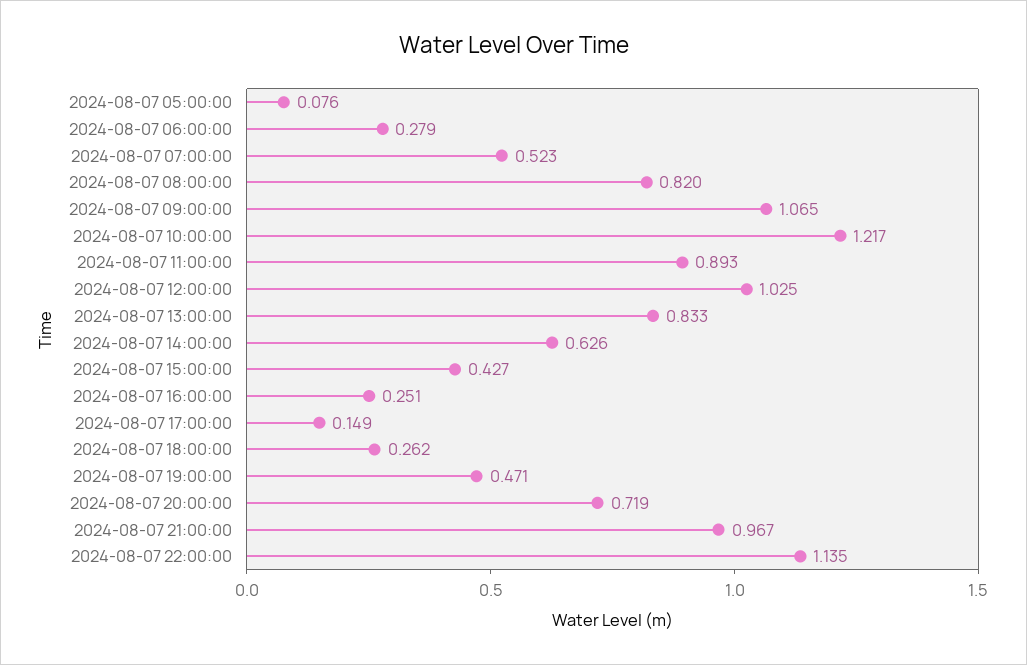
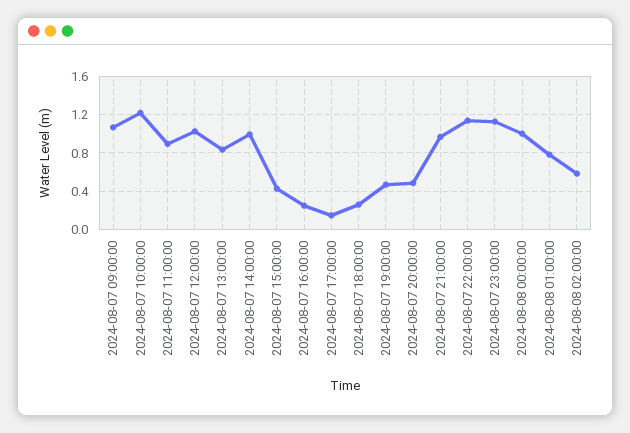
2024-08-07 05:00:00: 0.076 -> none
2024-08-07 06:00:00: 0.279 -> none
2024-08-07 07:00:00: 0.523 -> none
2024-08-07 08:00:00: 0.82 -> none
2024-08-07 14:00:00: 0.626 -> 1
2024-08-07 20:00:00: 0.719 -> 0.5
2024-08-07 23:00:00: none -> 1.1
2024-08-08 00:00:00: none -> 1
2024-08-08 01:00:00: none -> 0.8
2024-08-08 02:00:00: none -> 0.6

